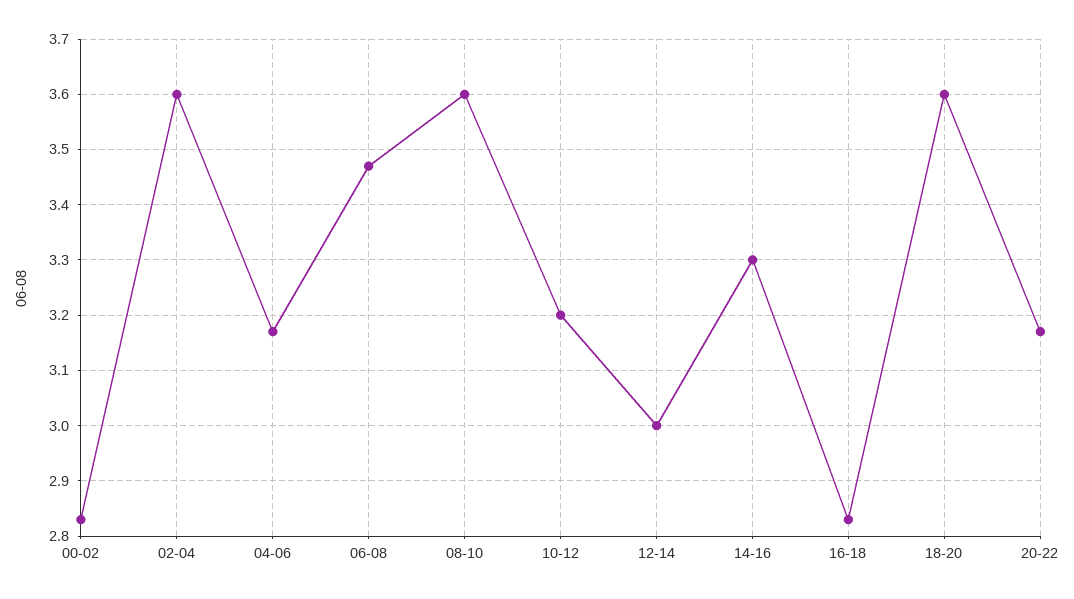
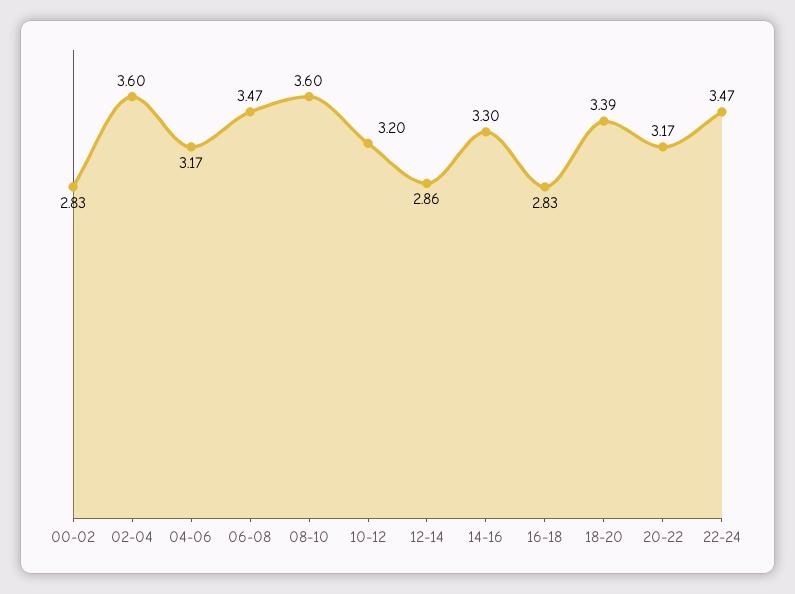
12-14: 3 -> 2.86
18-20: 3.6 -> 3.39
22-24: none -> 3.47

